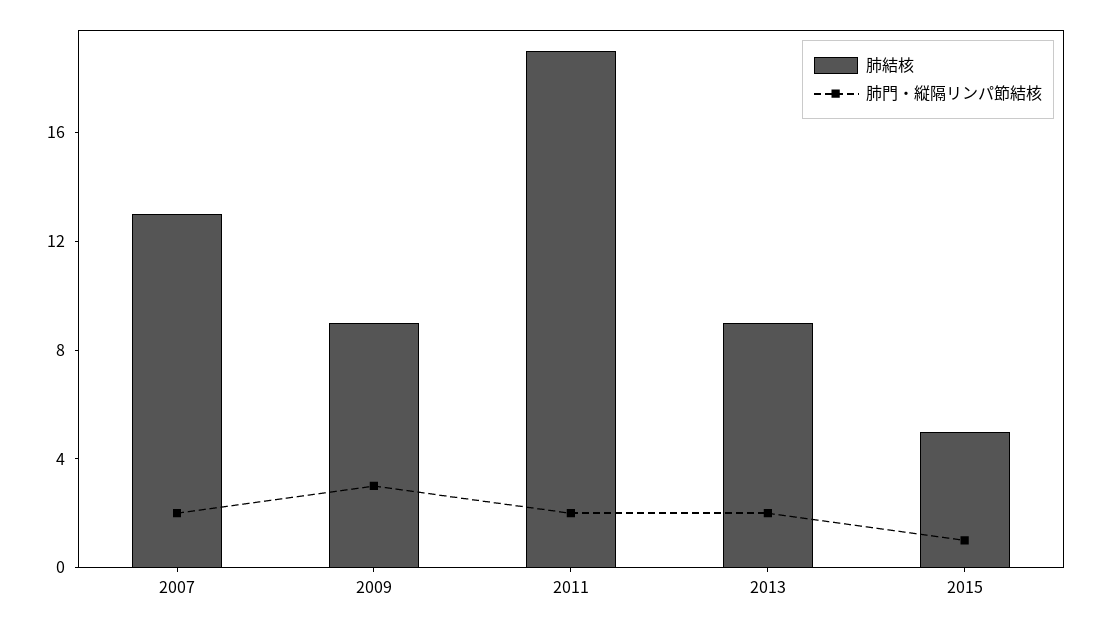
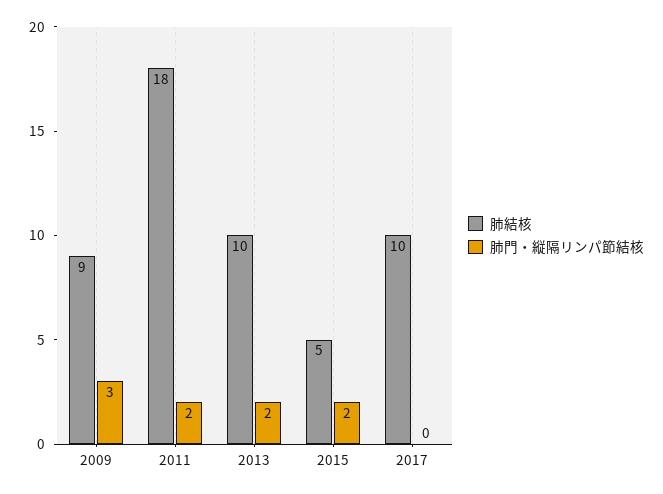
肺結核, 2007: 13 -> none
肺門・縦隔リンパ節結核, 2007: 2 -> none
肺結核, 2011: 19 -> 18
肺結核, 2013: 9 -> 10
肺門・縦隔リンパ節結核, 2015: 1 -> 2
肺結核, 2017: none -> 10
肺門・縦隔リンパ節結核, 2017: none -> 0

